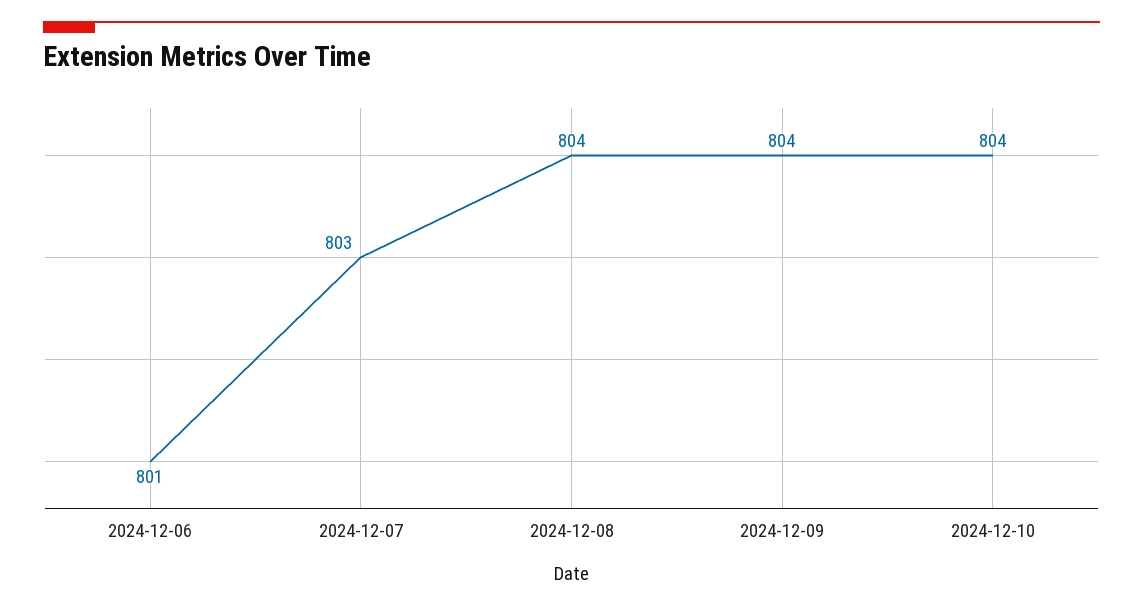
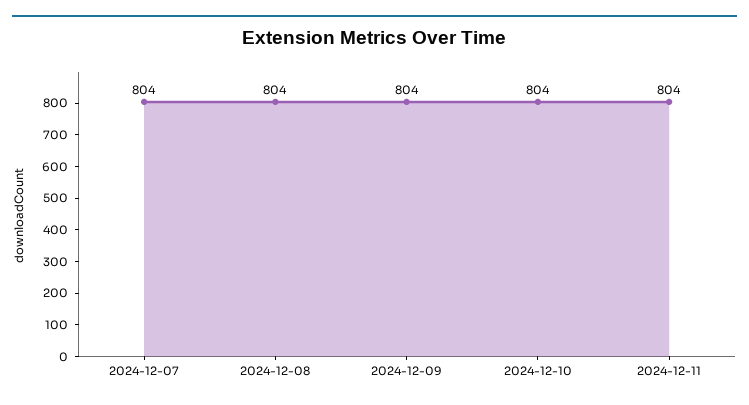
2024-12-06: 801 -> none
2024-12-07: 803 -> 804
2024-12-11: none -> 804

